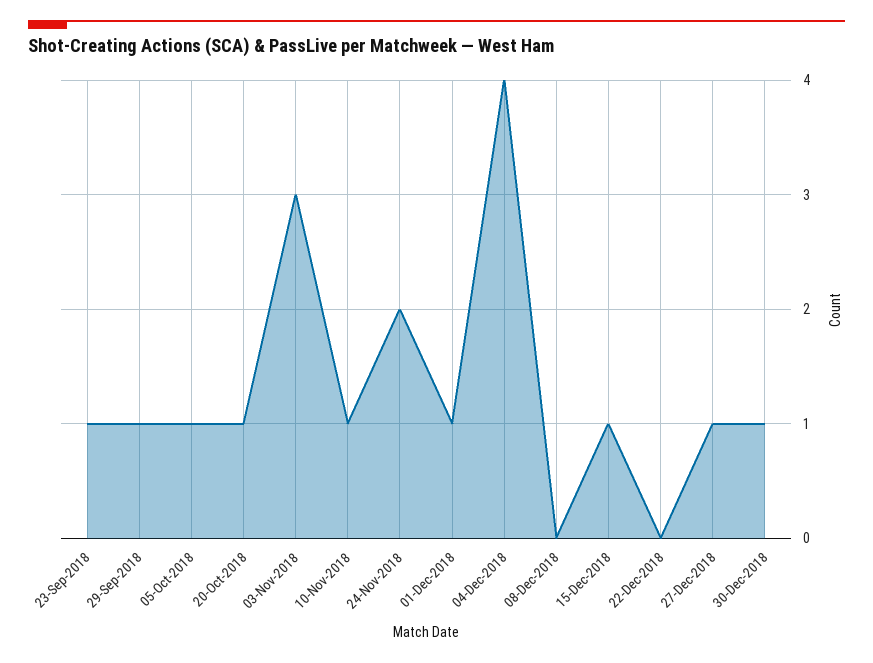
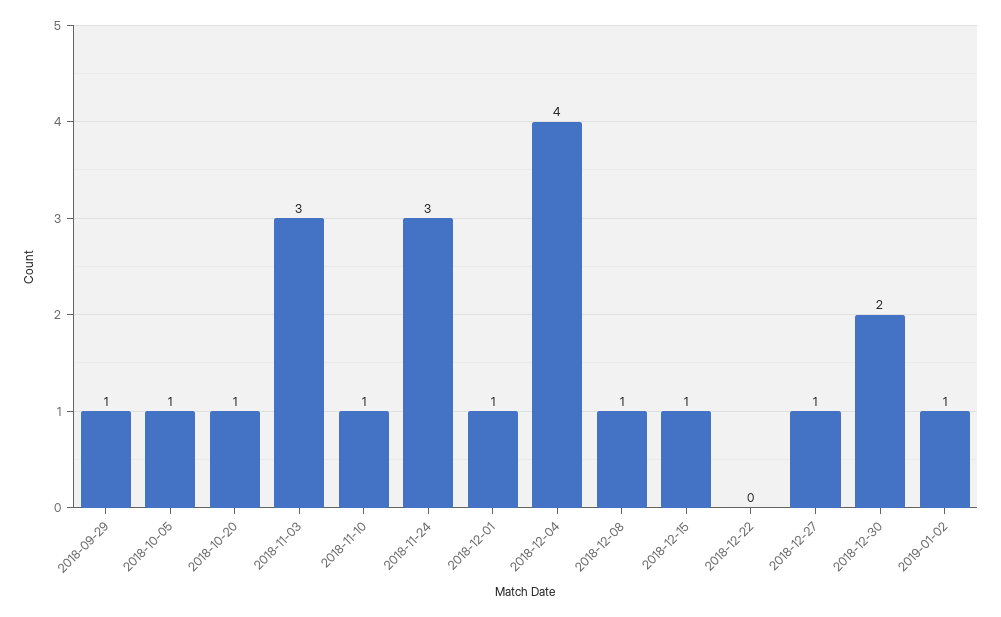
23-Sep-2018: 1 -> none
24-Nov-2018: 2 -> 3
08-Dec-2018: 0 -> 1
30-Dec-2018: 1 -> 2
2019-01-02: none -> 1

